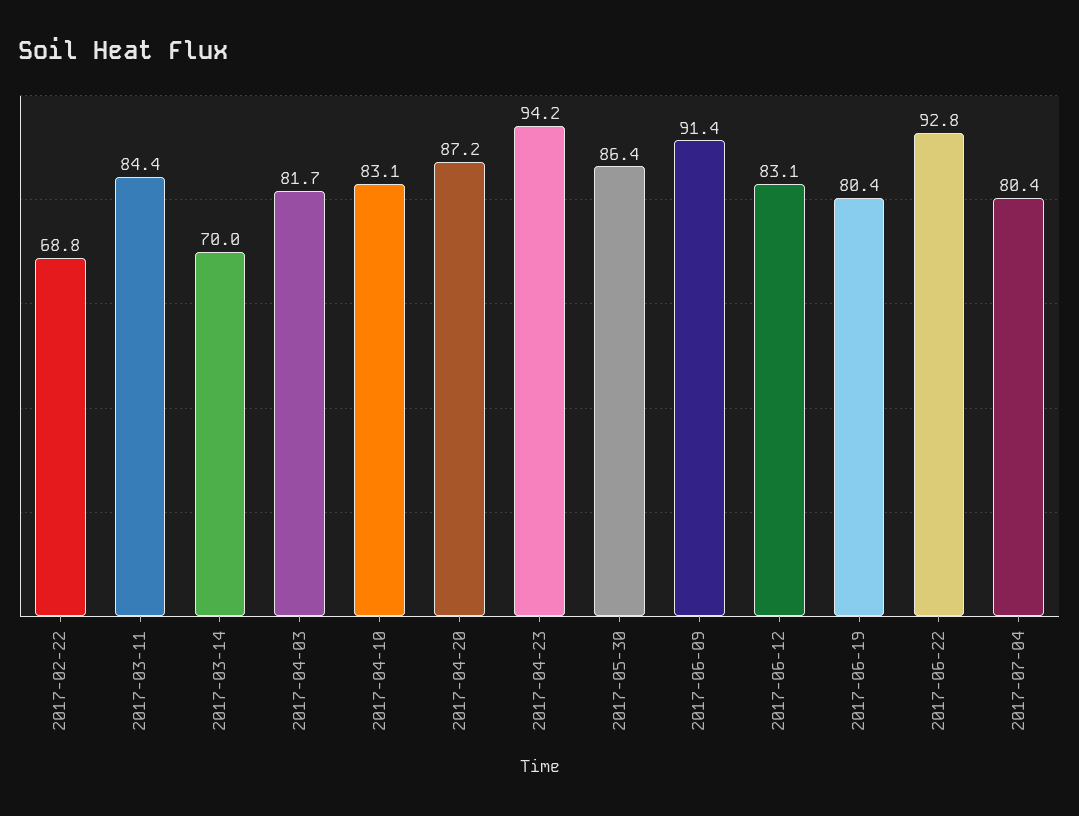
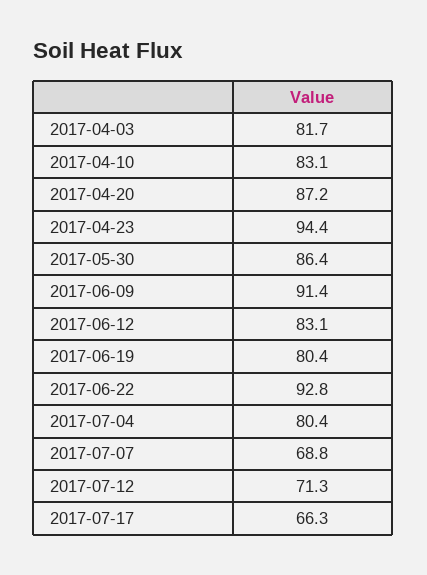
2017-02-22: 68.8 -> none
2017-03-11: 84.4 -> none
2017-03-14: 70 -> none
2017-04-23: 94.2 -> 94.4
2017-07-07: none -> 68.8
2017-07-12: none -> 71.3
2017-07-17: none -> 66.3

